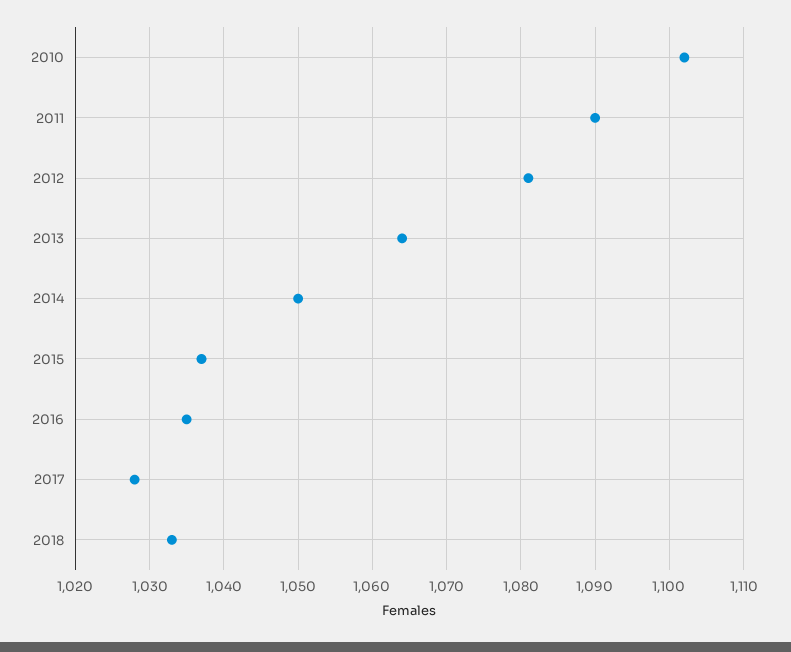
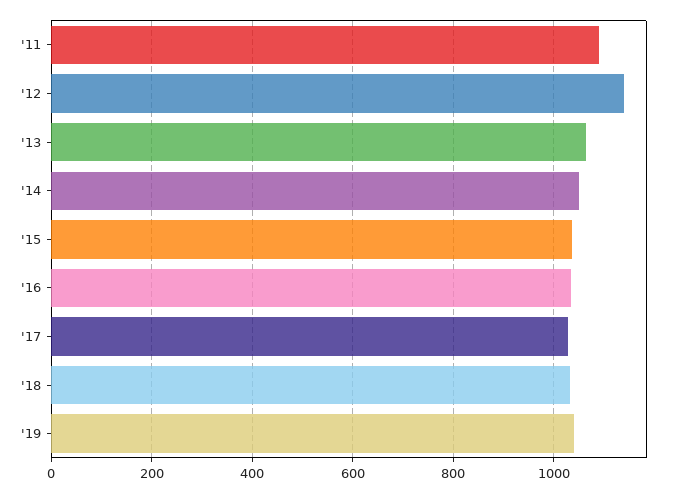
2010: 1102 -> none
2012: 1081 -> 1140
'19: none -> 1040

